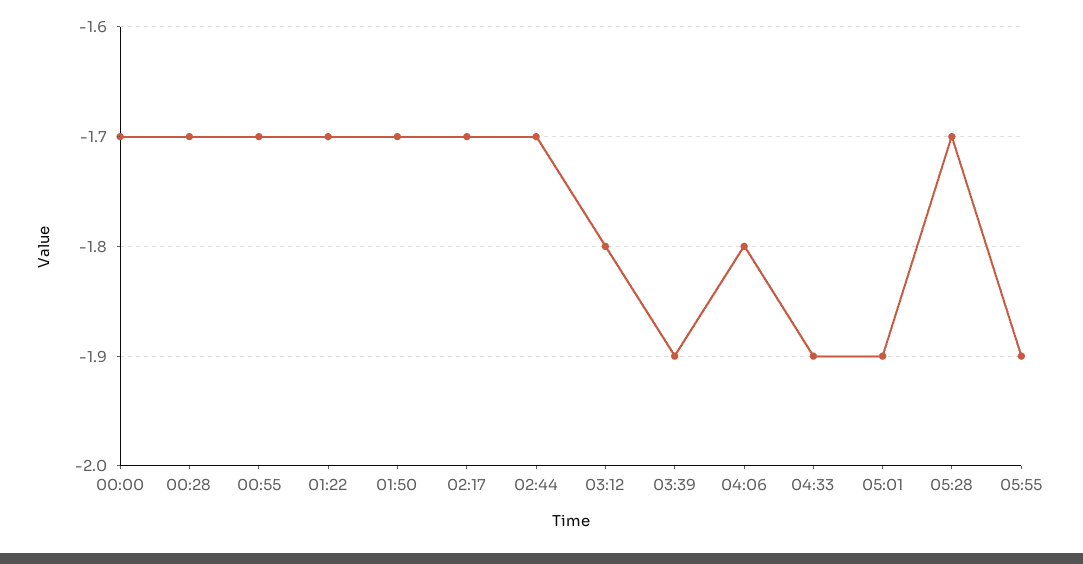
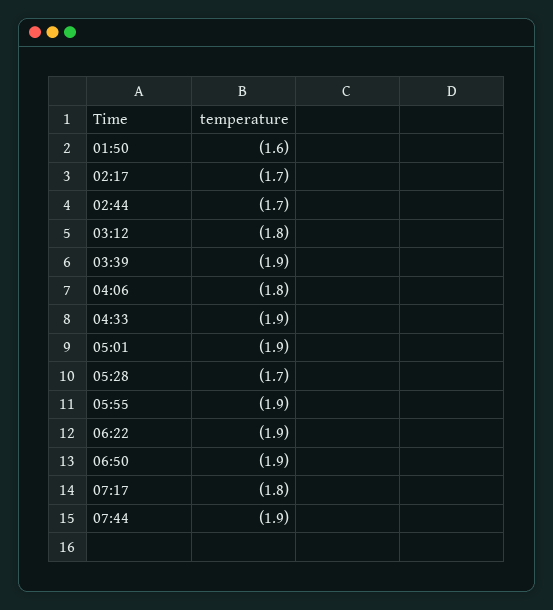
00:00: -1.7 -> none
00:28: -1.7 -> none
00:55: -1.7 -> none
01:22: -1.7 -> none
01:50: -1.7 -> -1.6
06:22: none -> -1.9
06:50: none -> -1.9
07:17: none -> -1.8
07:44: none -> -1.9

